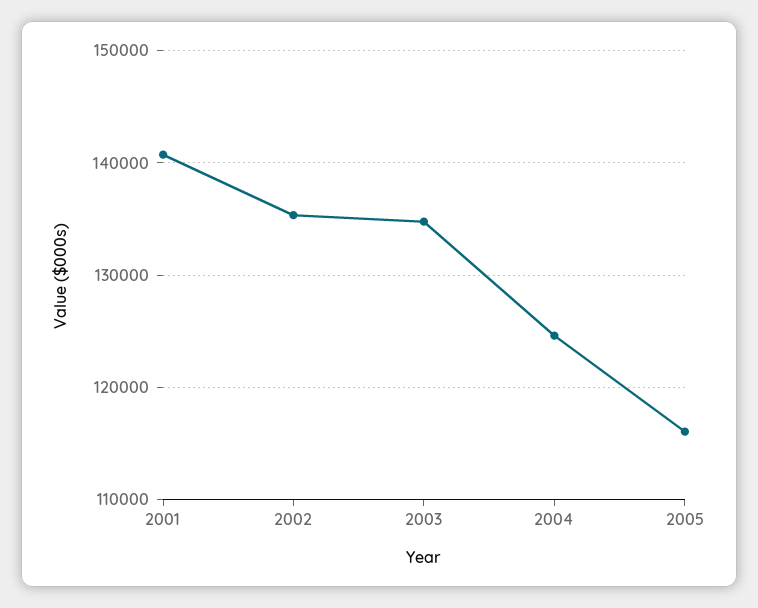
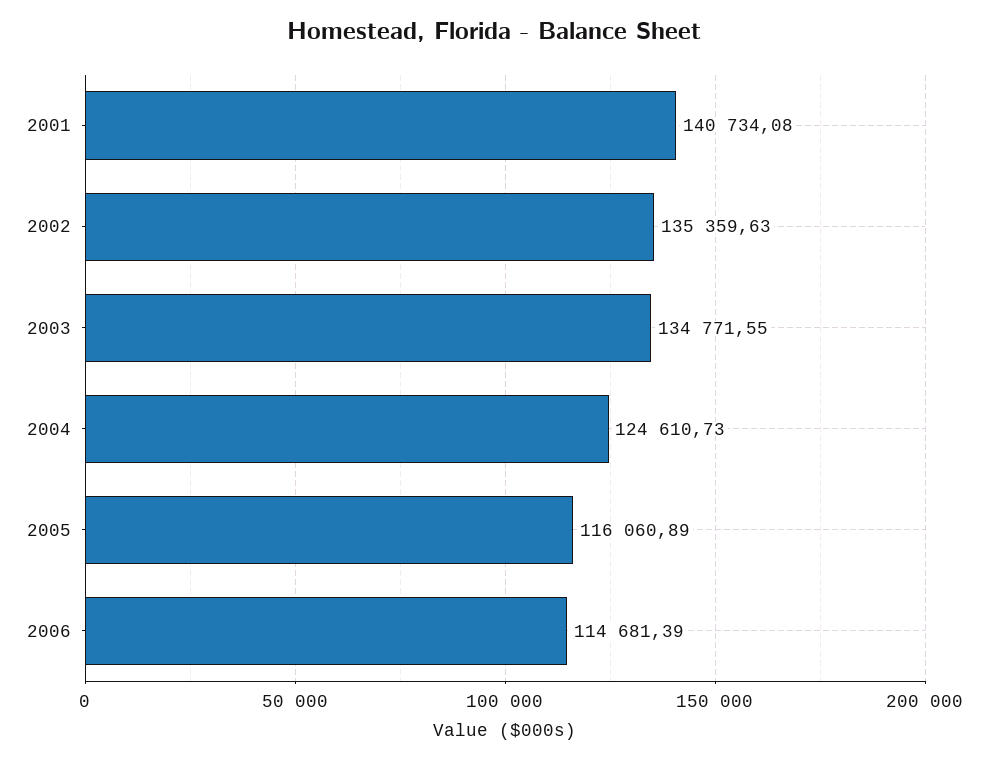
2006: none -> 114681.39

